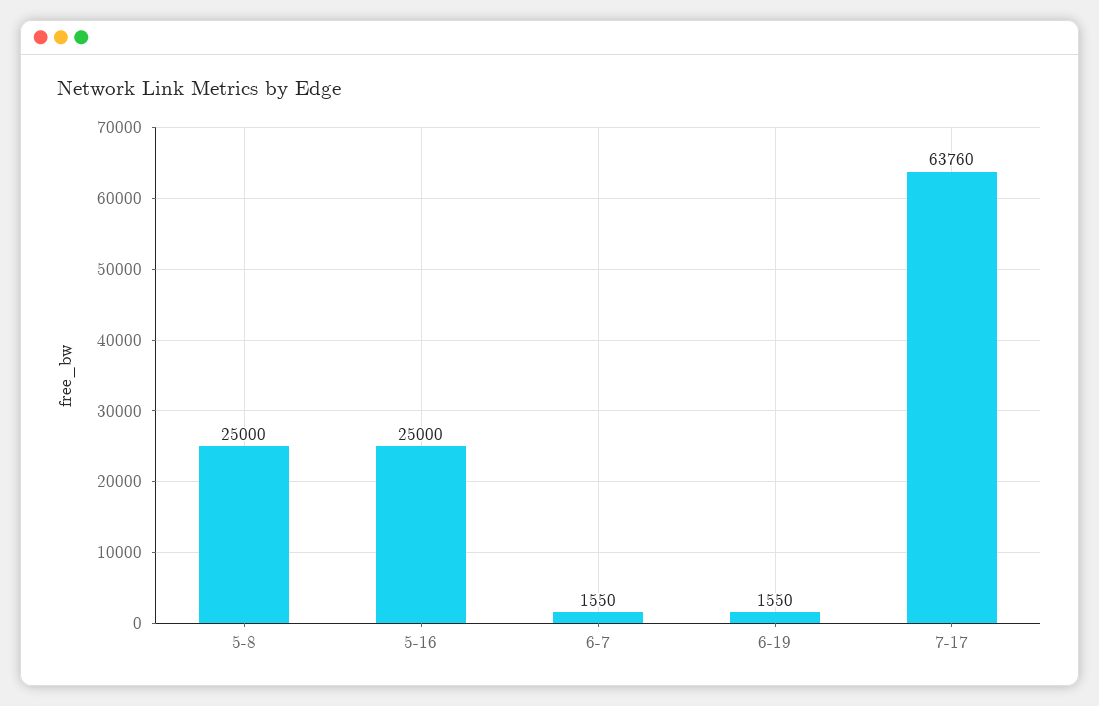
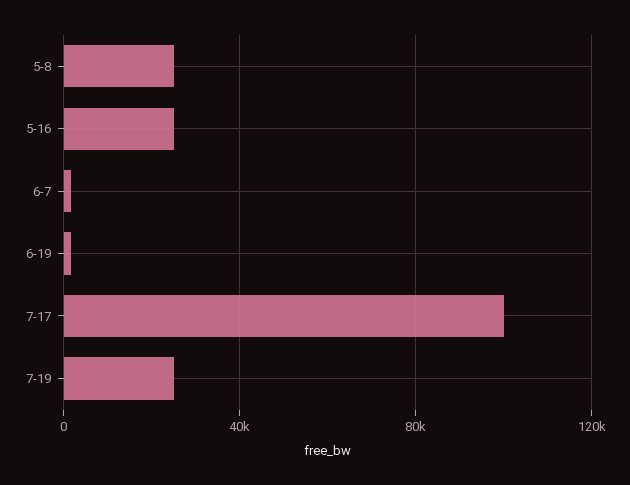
7-17: 63760 -> 100000
7-19: none -> 25000

